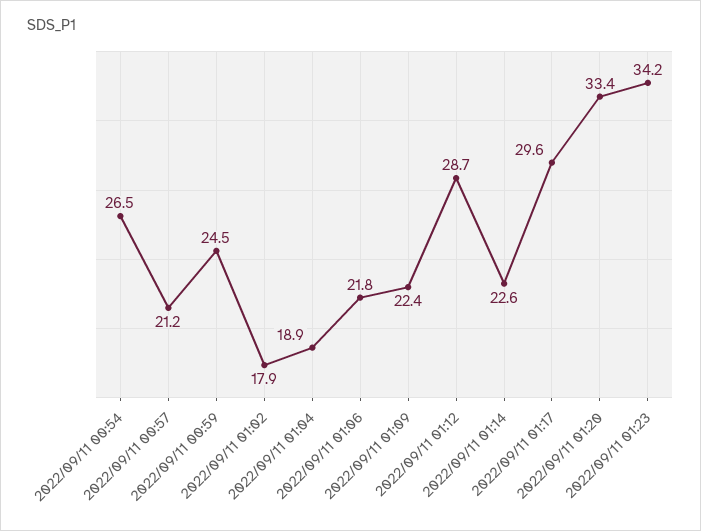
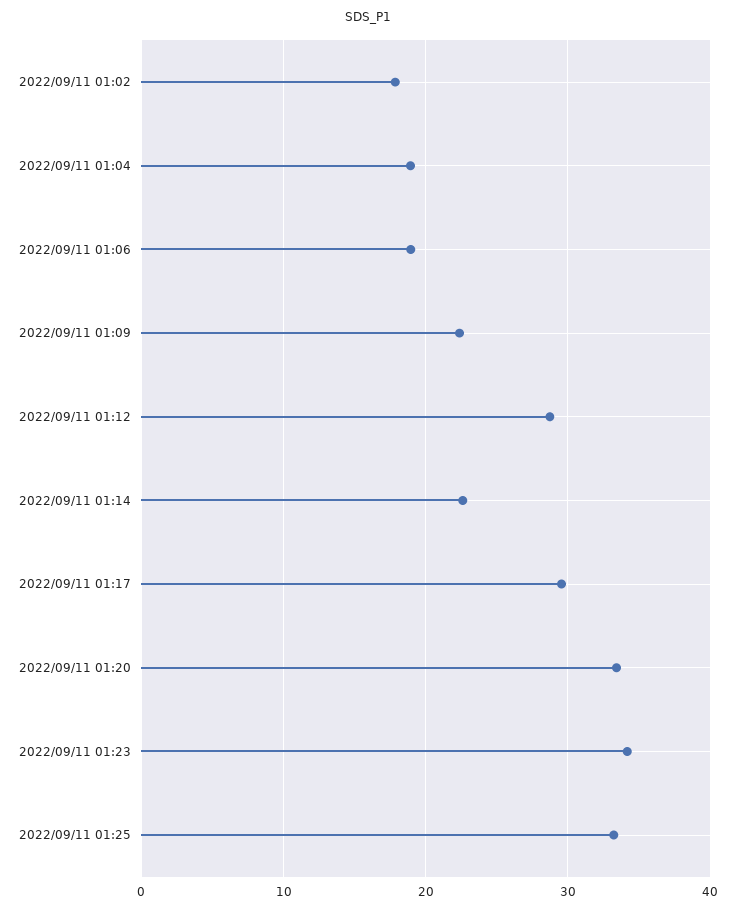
2022/09/11 00:54: 26.5 -> none
2022/09/11 00:57: 21.2 -> none
2022/09/11 00:59: 24.5 -> none
2022/09/11 01:06: 21.8 -> 19
2022/09/11 01:25: none -> 33

